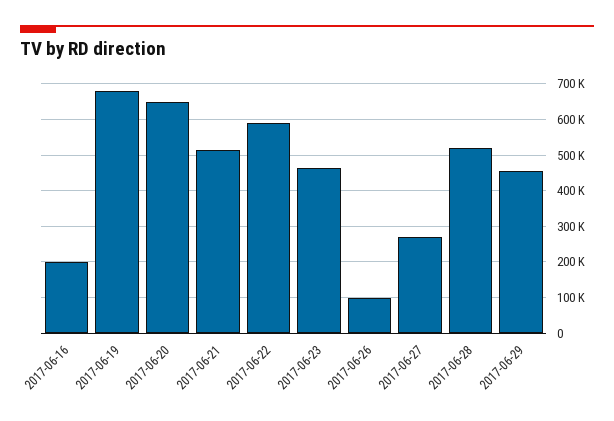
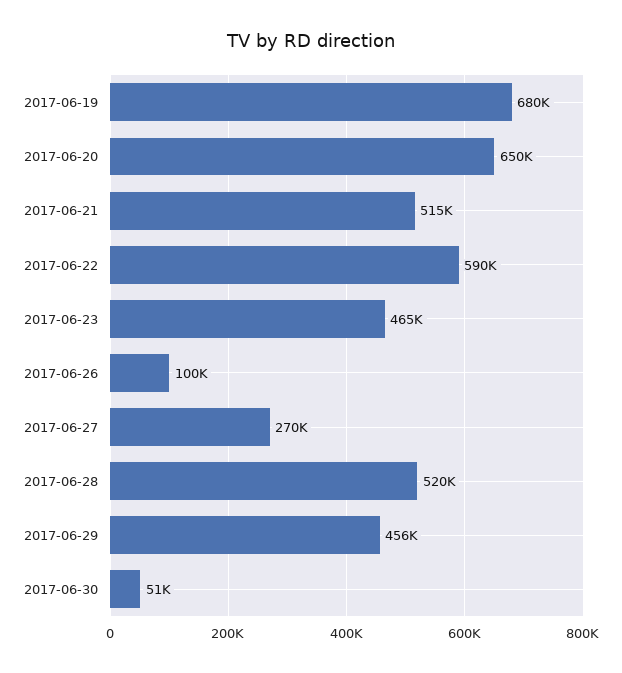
2017-06-16: 200000 -> none
2017-06-30: none -> 51000

